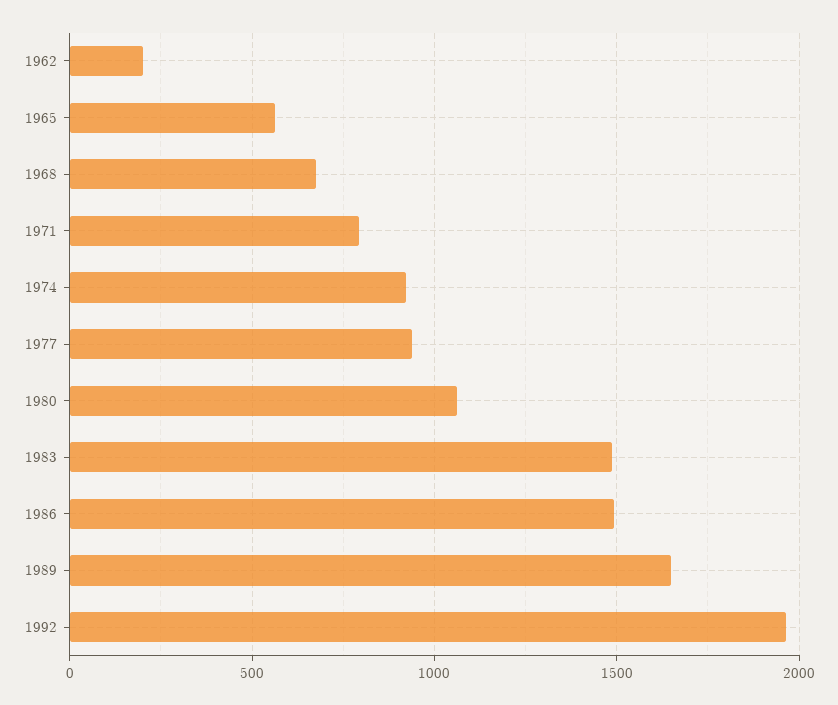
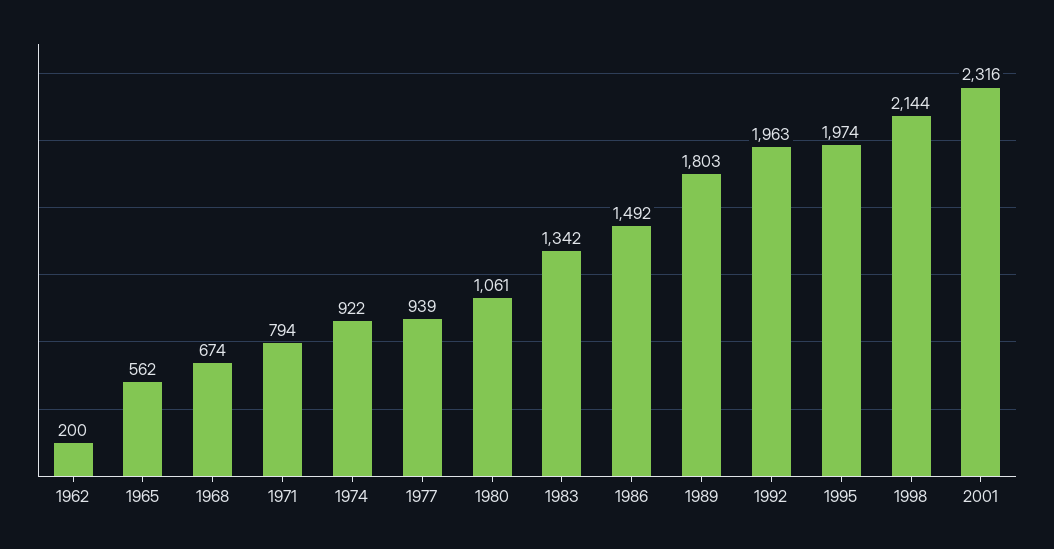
1983: 1500 -> 1342
1989: 1650 -> 1803
1995: none -> 1974
1998: none -> 2144
2001: none -> 2316

